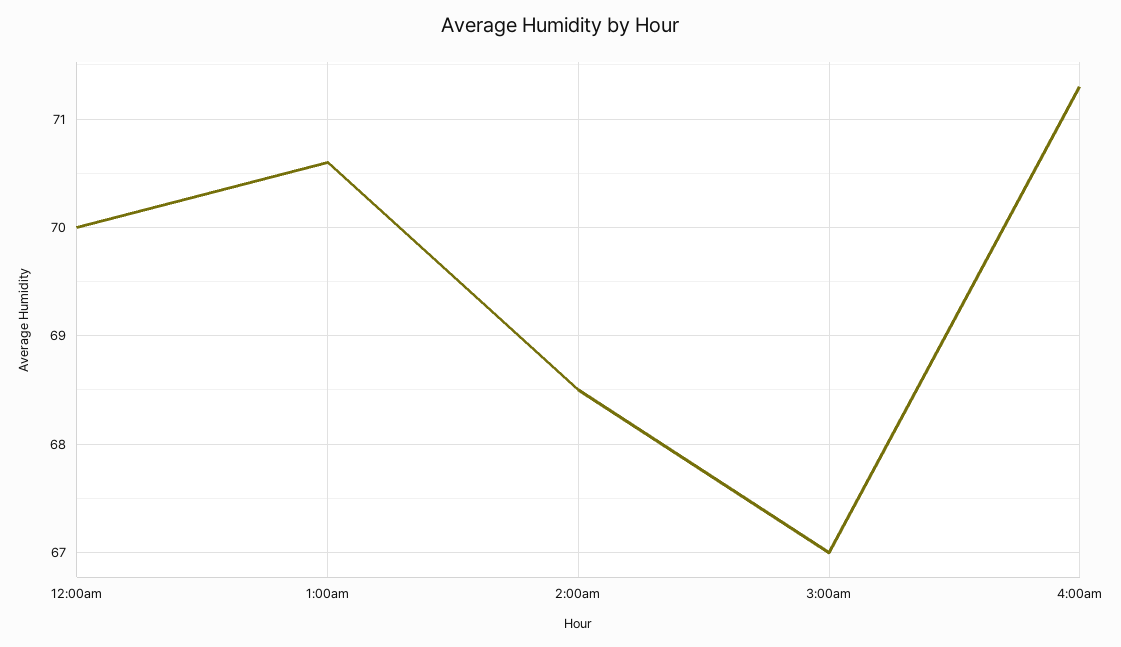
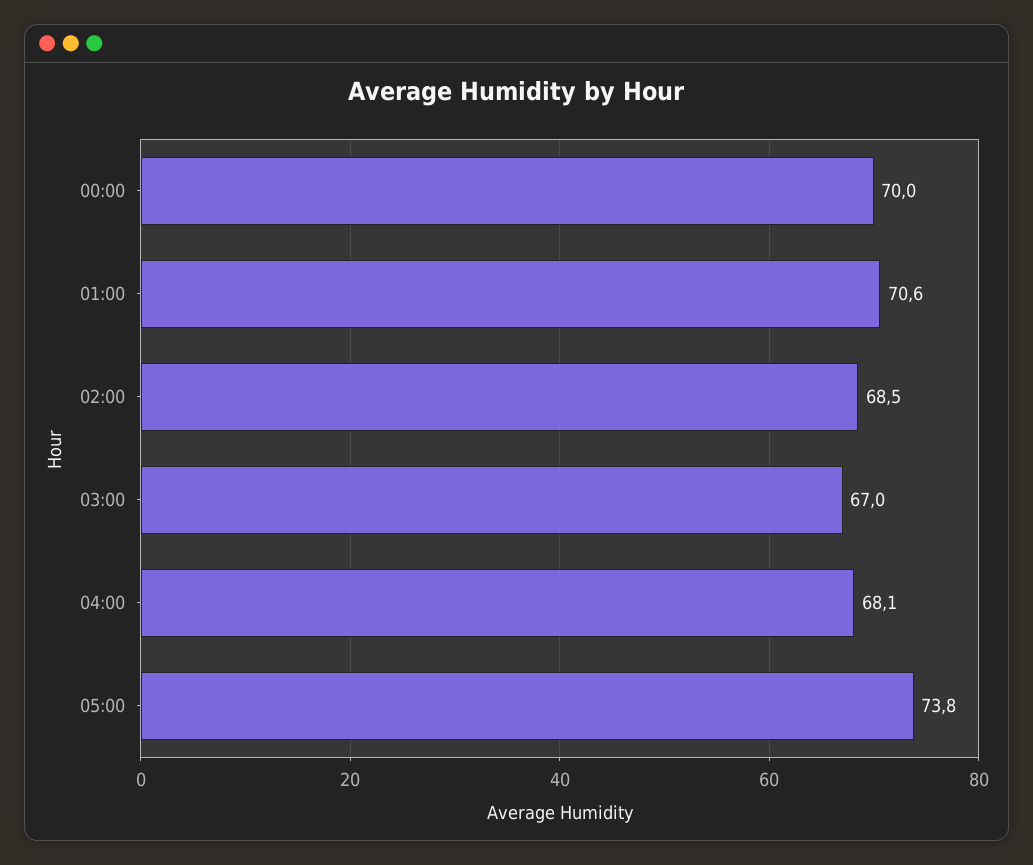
4:00am: 71.3 -> 68.1
05:00: none -> 73.8

